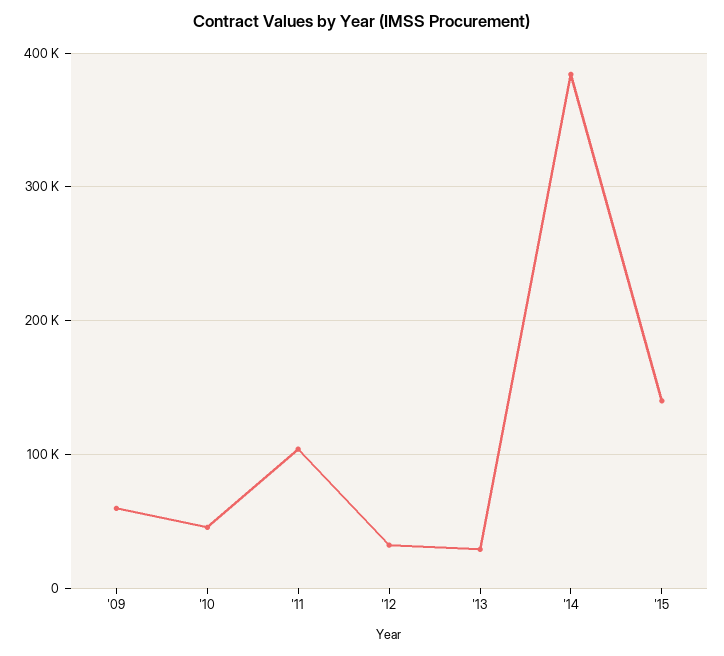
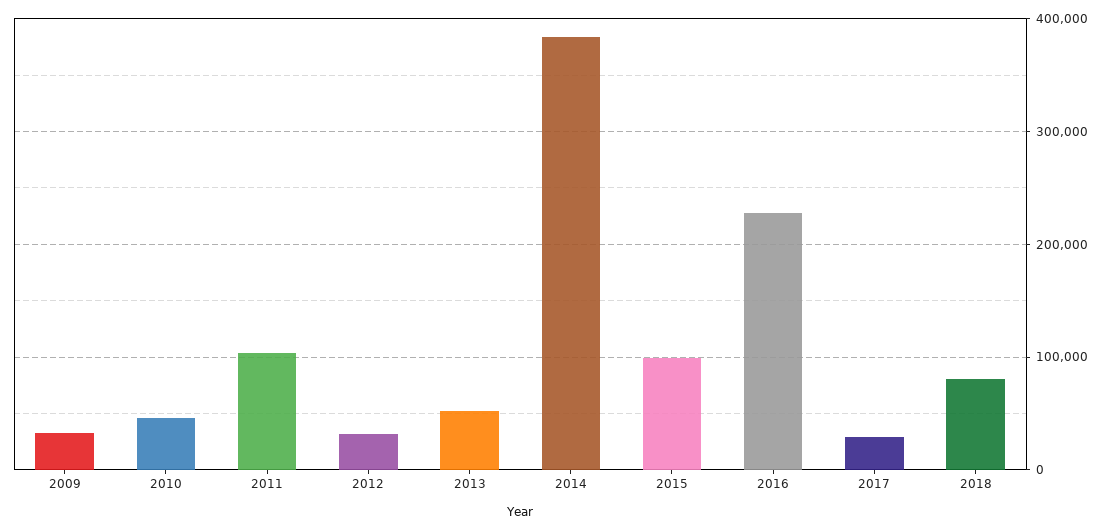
'09: 60000 -> 30000
'13: 30000 -> 50000
'15: 140000 -> 100000
2016: none -> 230000
2017: none -> 30000
2018: none -> 80000

